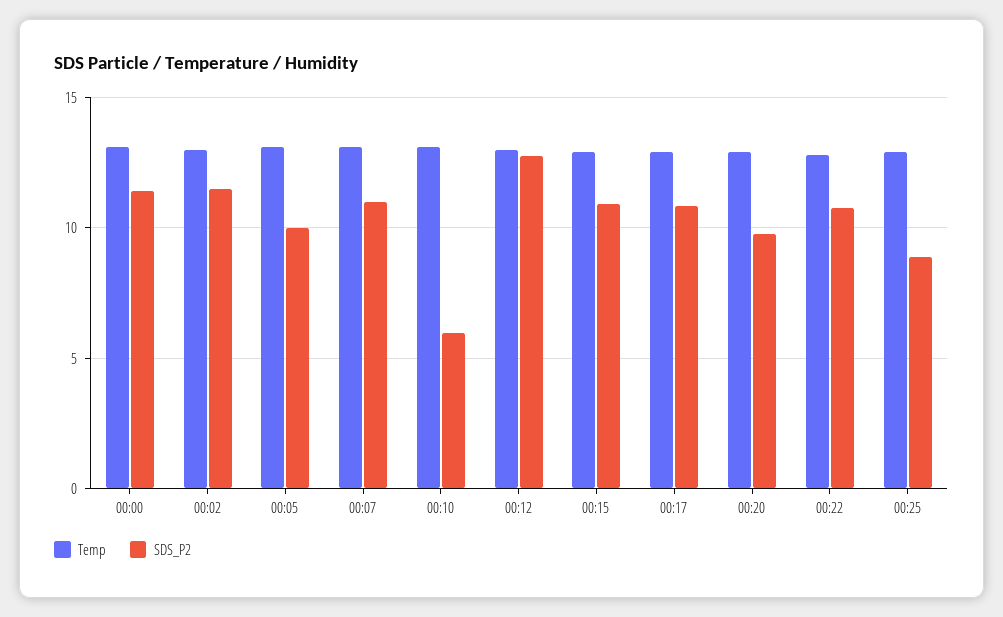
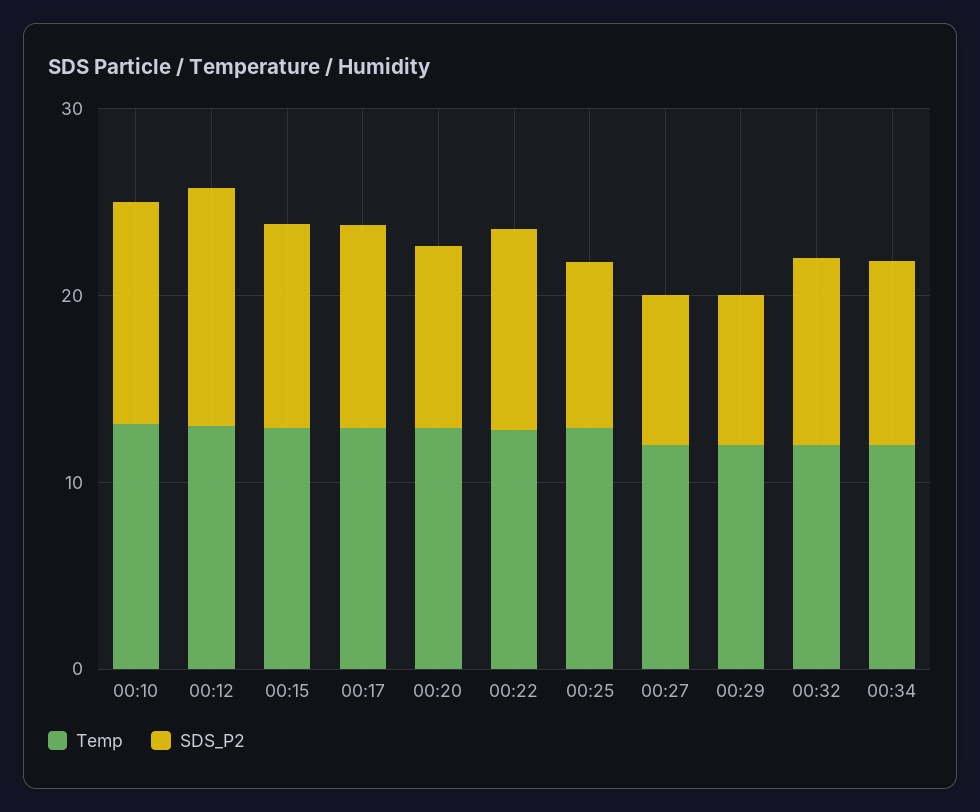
Temp, 00:00: 13 -> none
SDS_P2, 00:00: 11.5 -> none
Temp, 00:02: 13 -> none
SDS_P2, 00:02: 11.5 -> none
Temp, 00:05: 13 -> none
SDS_P2, 00:05: 10 -> none
Temp, 00:07: 13 -> none
SDS_P2, 00:07: 11 -> none
SDS_P2, 00:10: 6 -> 12
Temp, 00:27: none -> 12
SDS_P2, 00:27: none -> 8
Temp, 00:29: none -> 12
SDS_P2, 00:29: none -> 8
Temp, 00:32: none -> 12
SDS_P2, 00:32: none -> 10
Temp, 00:34: none -> 12
SDS_P2, 00:34: none -> 10

